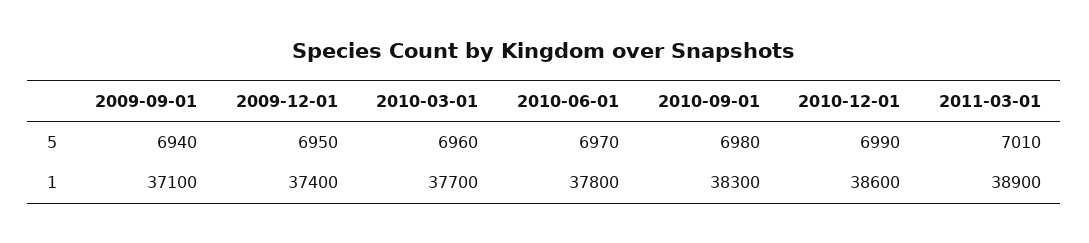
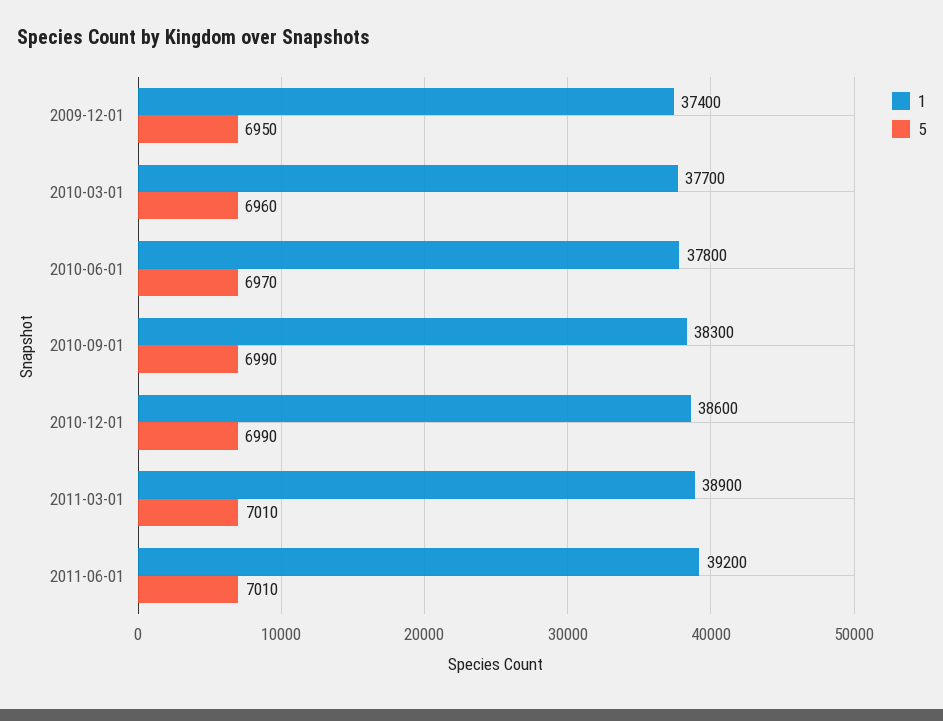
5, 2009-09-01: 6940 -> none
5, 2010-09-01: 6980 -> 6990
1, 2009-09-01: 37100 -> none
1, 2011-06-01: none -> 39200
5, 2011-06-01: none -> 7010

